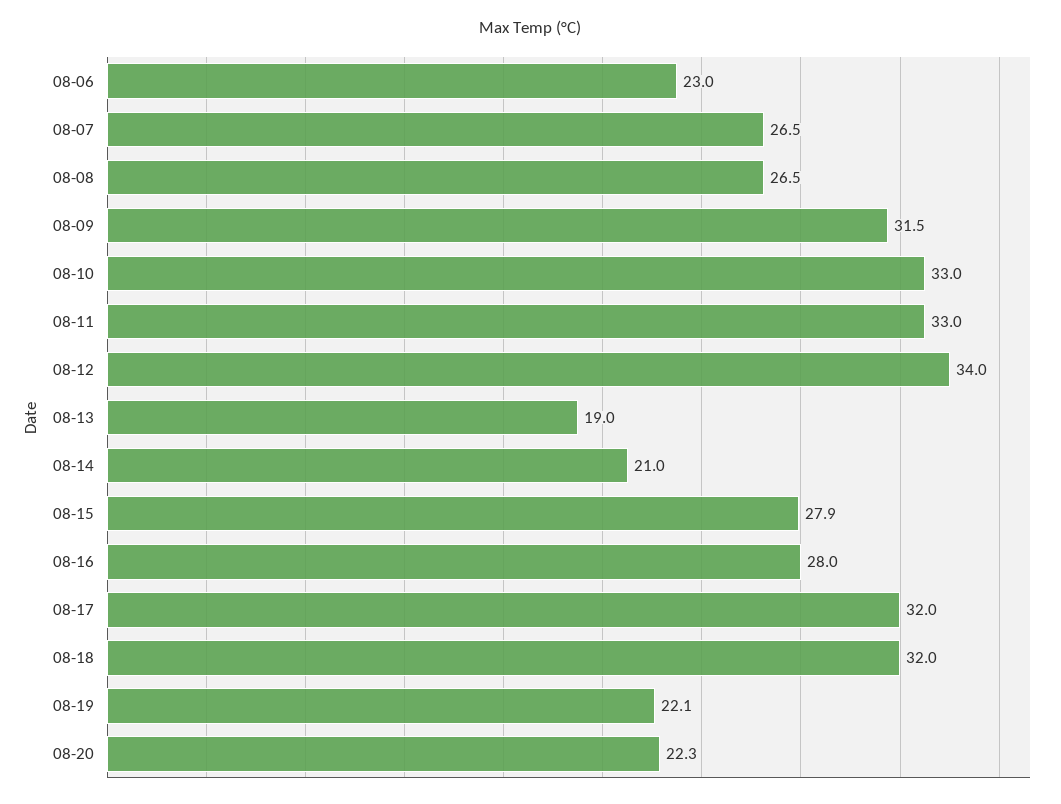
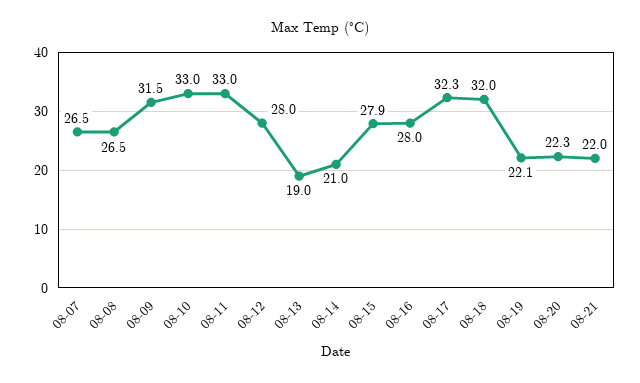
08-06: 23 -> none
08-12: 34 -> 28
08-17: 32 -> 32.3
08-21: none -> 22

